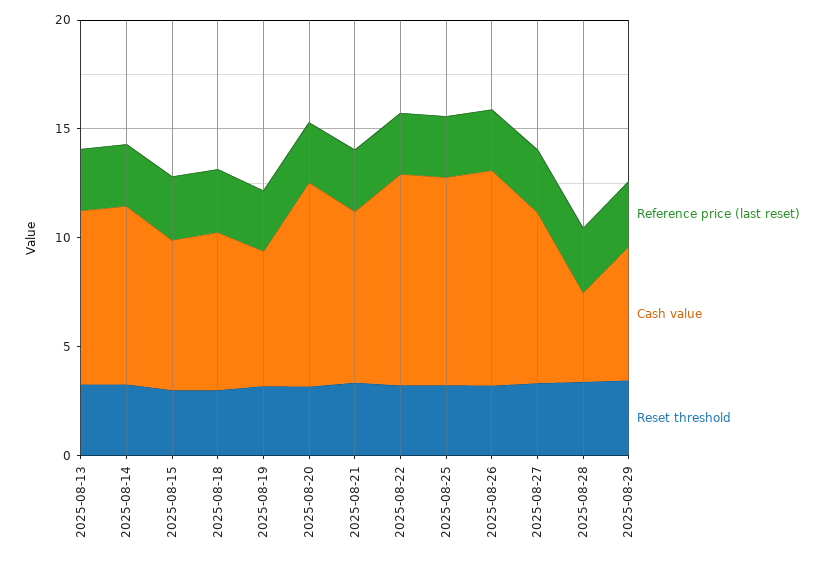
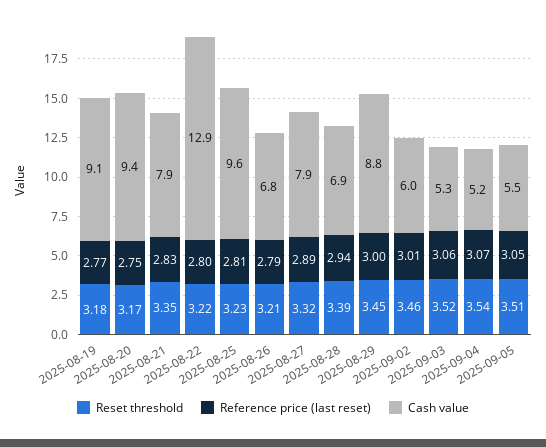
Reference price (last reset), 2025-08-13: 3 -> none
Cash value, 2025-08-13: 8 -> none
Reset threshold, 2025-08-13: 3 -> none
Reference price (last reset), 2025-08-14: 3 -> none
Cash value, 2025-08-14: 8 -> none
Reset threshold, 2025-08-14: 3 -> none
Reference price (last reset), 2025-08-15: 3 -> none
Cash value, 2025-08-15: 7 -> none
Reset threshold, 2025-08-15: 3 -> none
Reference price (last reset), 2025-08-18: 3 -> none
Cash value, 2025-08-18: 7 -> none
Reset threshold, 2025-08-18: 3 -> none
Cash value, 2025-08-19: 6 -> 9.1
Cash value, 2025-08-22: 10 -> 12.9
Cash value, 2025-08-26: 10 -> 6.8
Cash value, 2025-08-28: 4 -> 6.9
Cash value, 2025-08-29: 6 -> 8.8
Reset threshold, 2025-09-02: none -> 3.46
Reference price (last reset), 2025-09-02: none -> 3.01
Cash value, 2025-09-02: none -> 6
Reset threshold, 2025-09-03: none -> 3.52
Reference price (last reset), 2025-09-03: none -> 3.06
Cash value, 2025-09-03: none -> 5.3
Reset threshold, 2025-09-04: none -> 3.54
Reference price (last reset), 2025-09-04: none -> 3.07
Cash value, 2025-09-04: none -> 5.2
Reset threshold, 2025-09-05: none -> 3.51
Reference price (last reset), 2025-09-05: none -> 3.05
Cash value, 2025-09-05: none -> 5.5

